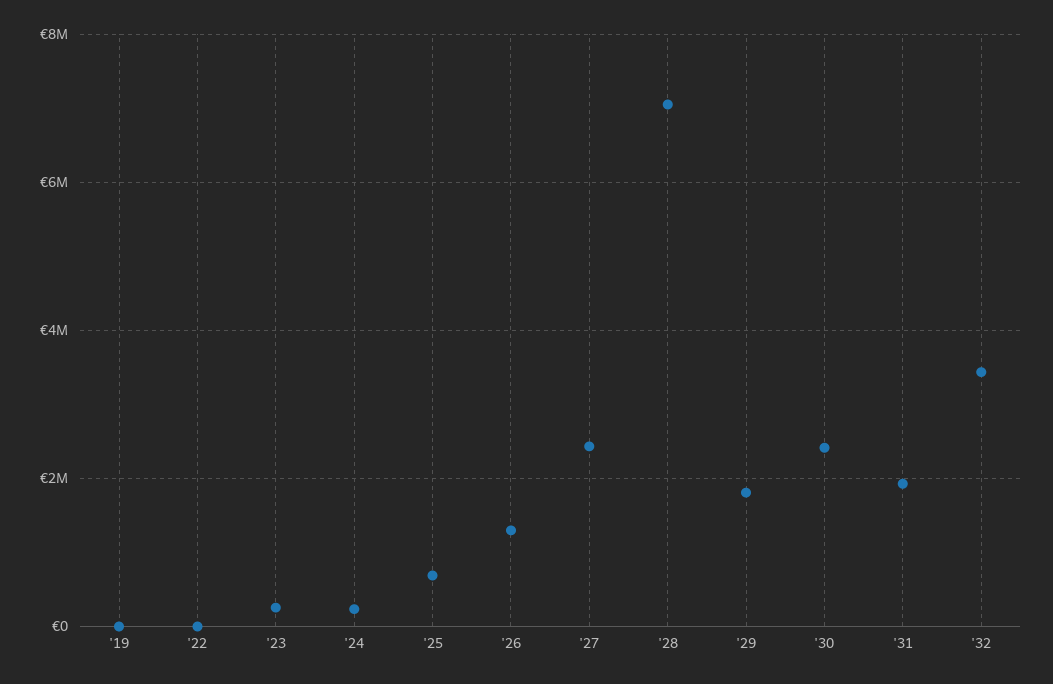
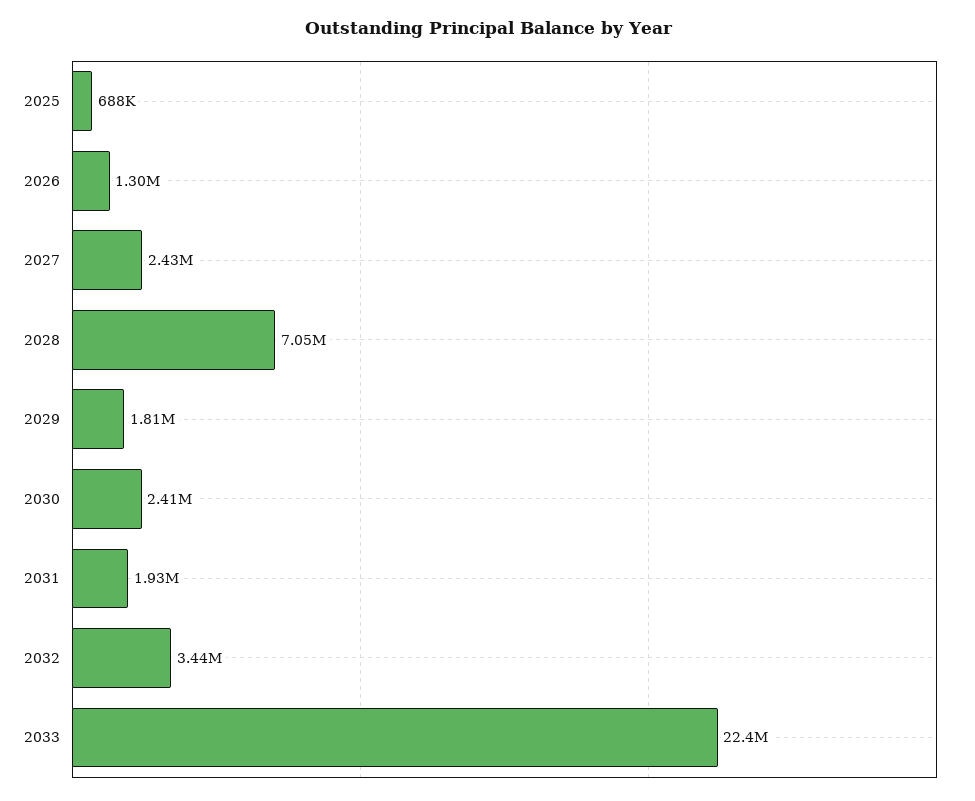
'19: 0 -> none
'22: 0 -> none
'23: 200000 -> none
'24: 200000 -> none
2033: none -> 22400000

